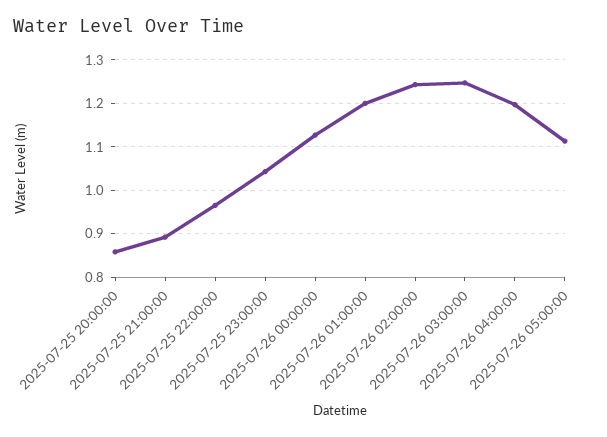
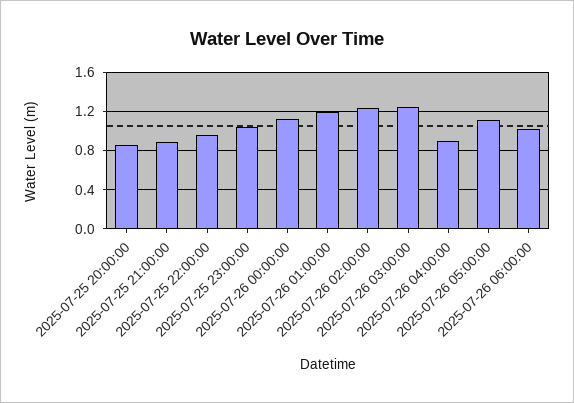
2025-07-26 04:00:00: 1.2 -> 0.9
2025-07-26 06:00:00: none -> 1

